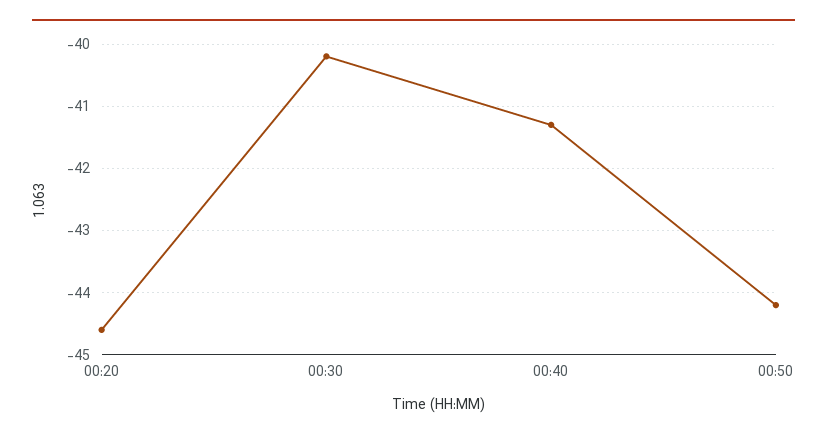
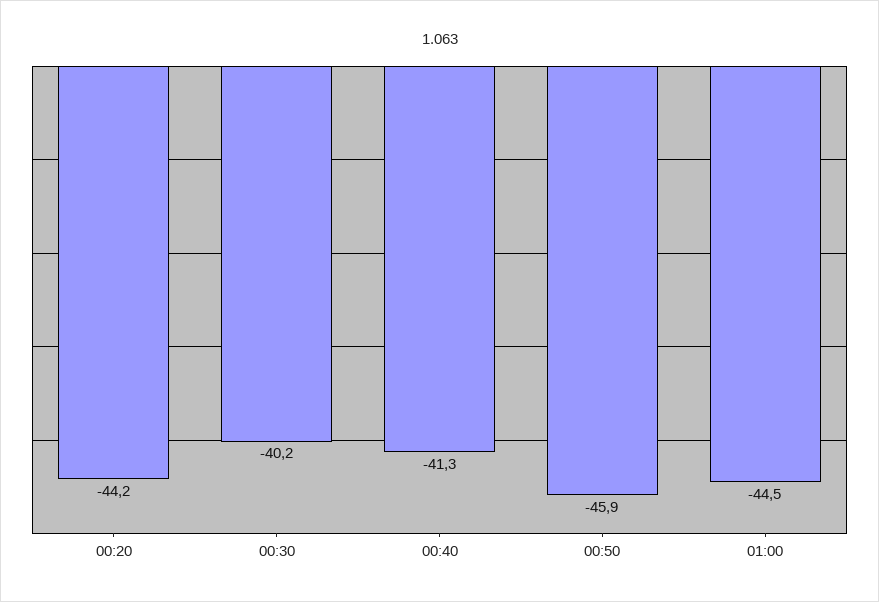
00:20: -44.6 -> -44.2
00:50: -44.2 -> -45.9
01:00: none -> -44.5

